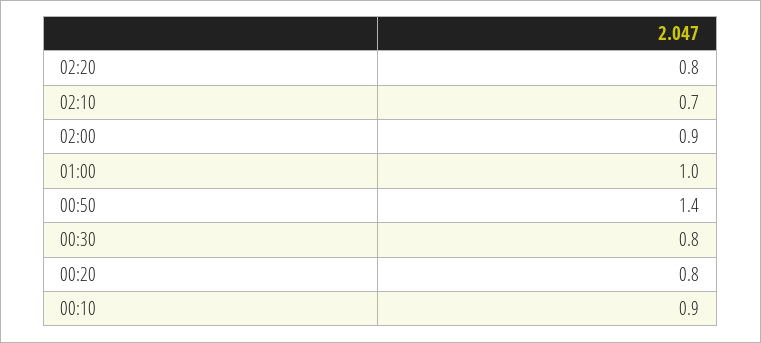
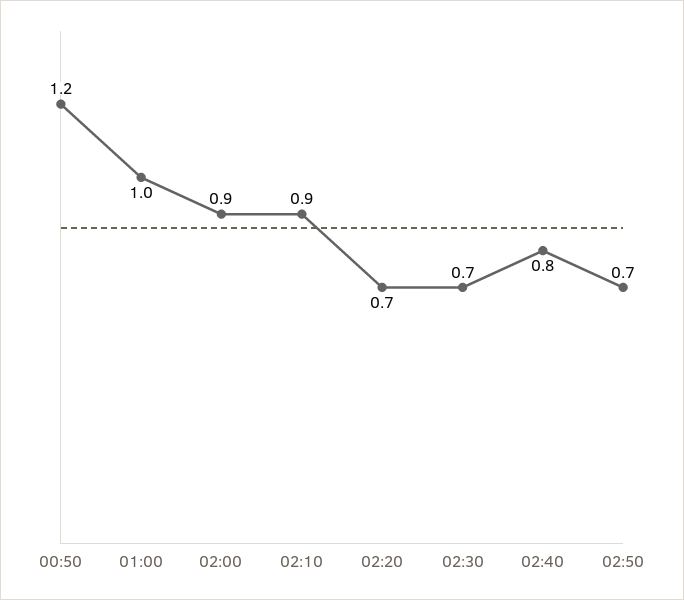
02:20: 0.8 -> 0.7
02:10: 0.7 -> 0.9
00:50: 1.4 -> 1.2
00:30: 0.8 -> none
00:20: 0.8 -> none
00:10: 0.9 -> none
02:30: none -> 0.7
02:40: none -> 0.8
02:50: none -> 0.7

